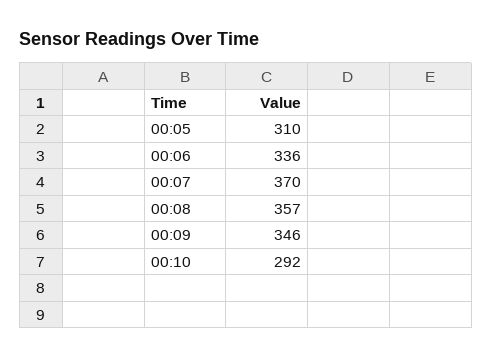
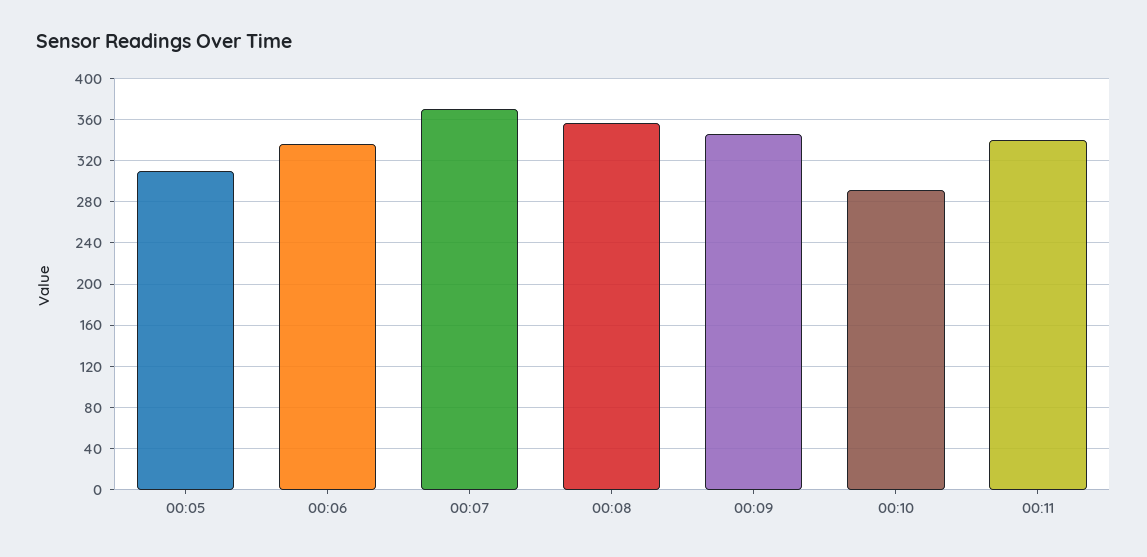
00:11: none -> 340

